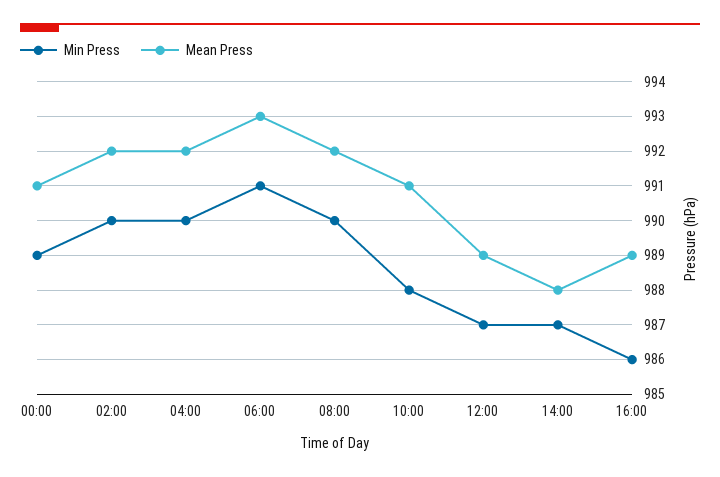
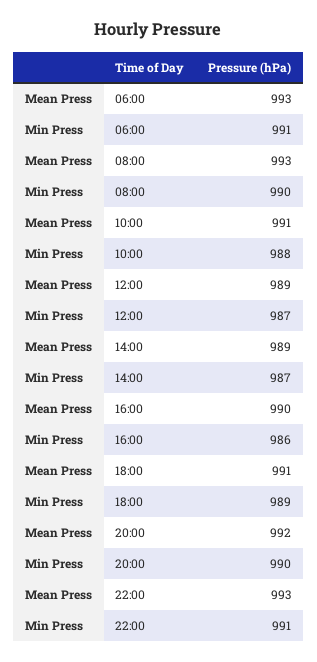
Min Press, 00:00: 989 -> none
Mean Press, 00:00: 991 -> none
Min Press, 02:00: 990 -> none
Mean Press, 02:00: 992 -> none
Min Press, 04:00: 990 -> none
Mean Press, 04:00: 992 -> none
Mean Press, 08:00: 992 -> 993
Mean Press, 14:00: 988 -> 989
Mean Press, 16:00: 989 -> 990
Mean Press, 18:00: none -> 991
Min Press, 18:00: none -> 989
Mean Press, 20:00: none -> 992
Min Press, 20:00: none -> 990
Mean Press, 22:00: none -> 993
Min Press, 22:00: none -> 991

